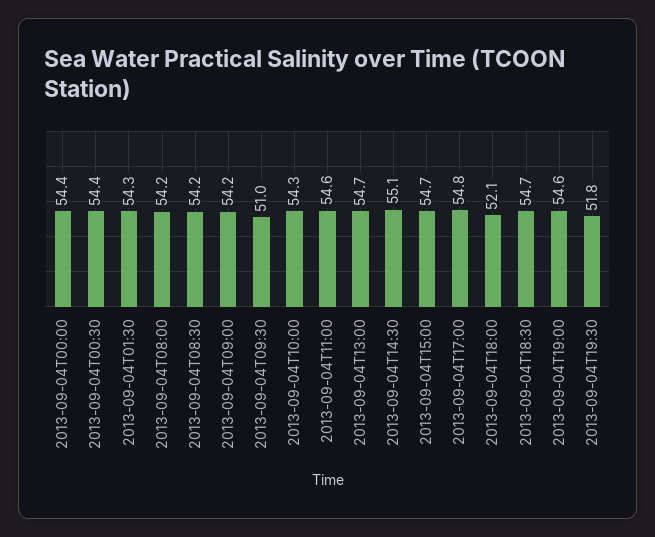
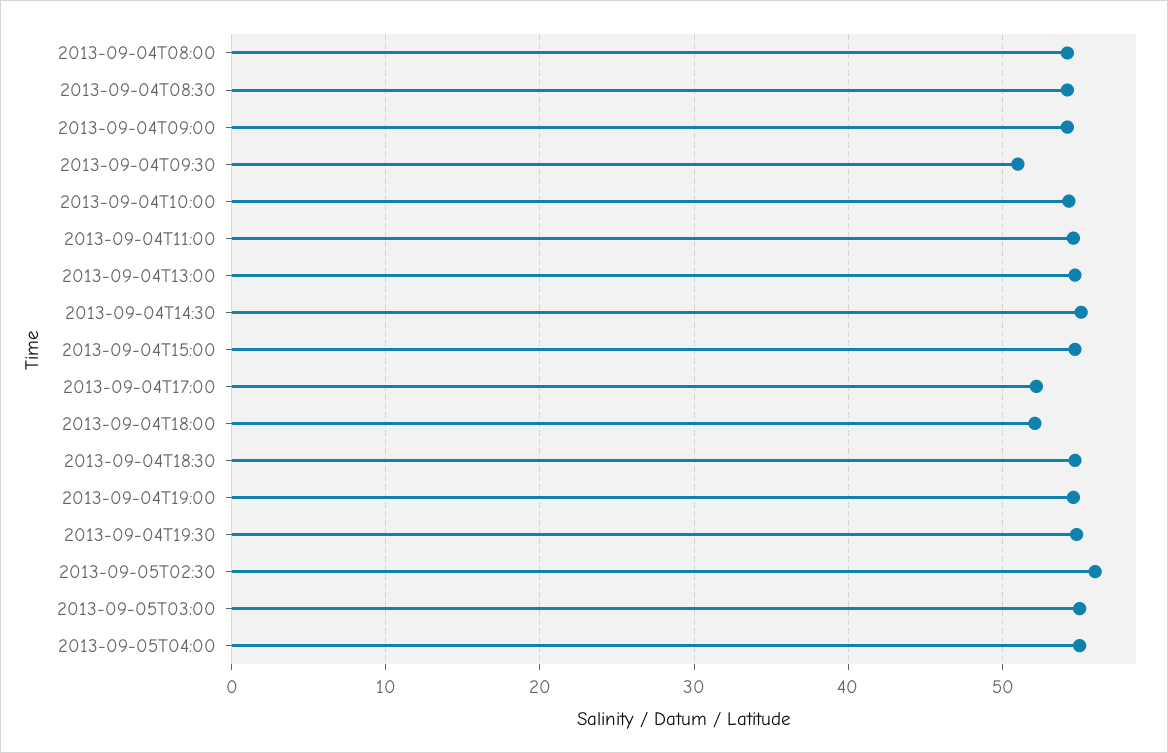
2013-09-04T00:00: 54.4 -> none
2013-09-04T00:30: 54.4 -> none
2013-09-04T01:30: 54.3 -> none
2013-09-04T17:00: 54.8 -> 52
2013-09-04T19:30: 51.8 -> 55
2013-09-05T02:30: none -> 56
2013-09-05T03:00: none -> 55
2013-09-05T04:00: none -> 55

